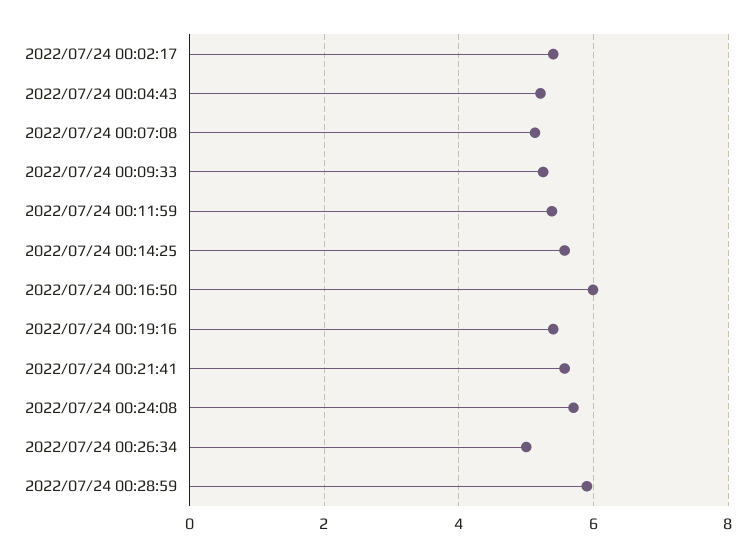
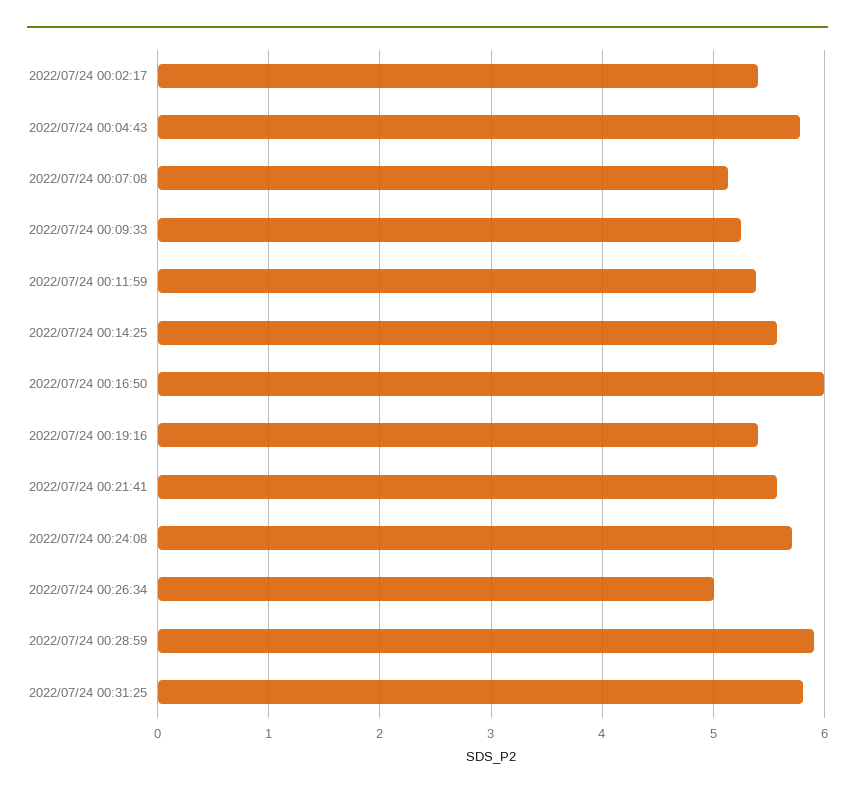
2022/07/24 00:04:43: 5.2 -> 5.8
2022/07/24 00:31:25: none -> 5.8

